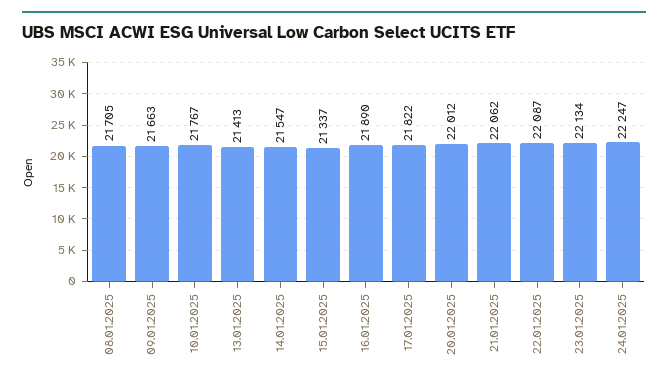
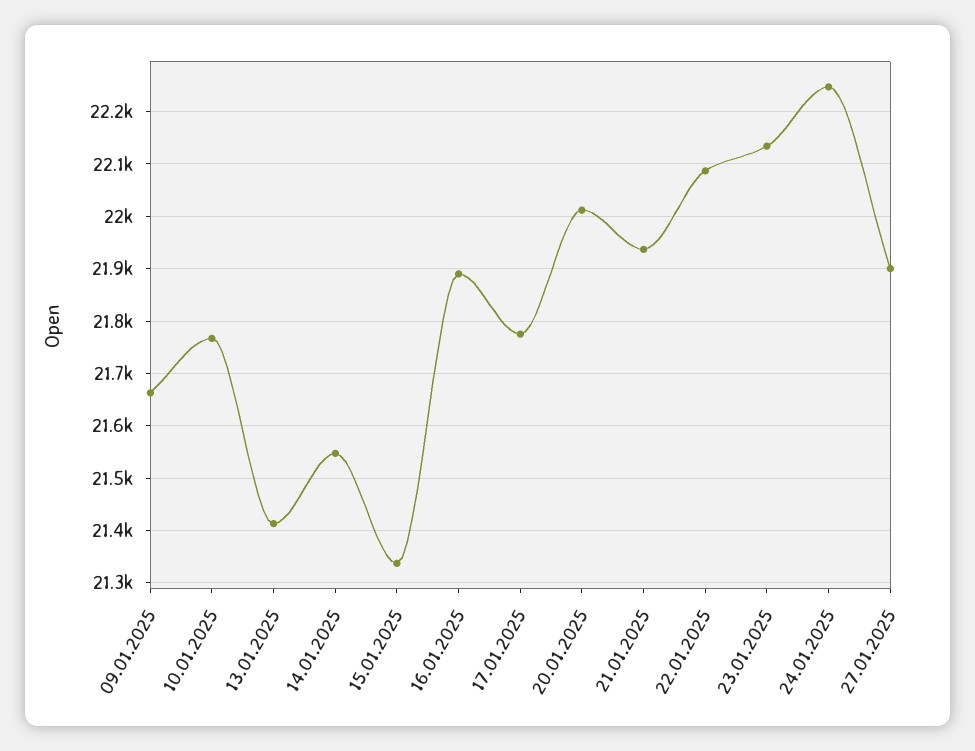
08.01.2025: 21705 -> none
17.01.2025: 21822 -> 21780
21.01.2025: 22062 -> 21940
27.01.2025: none -> 21900

